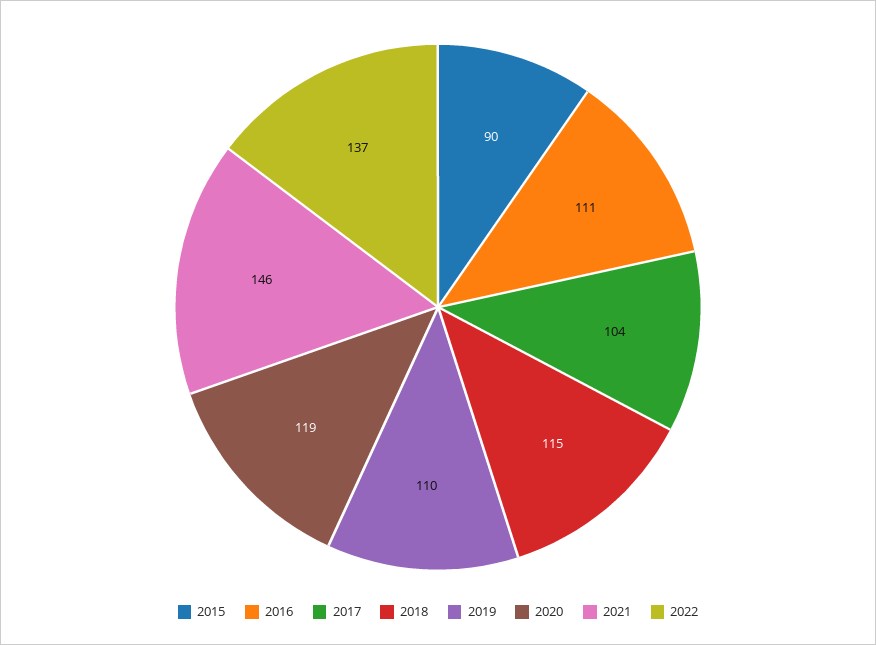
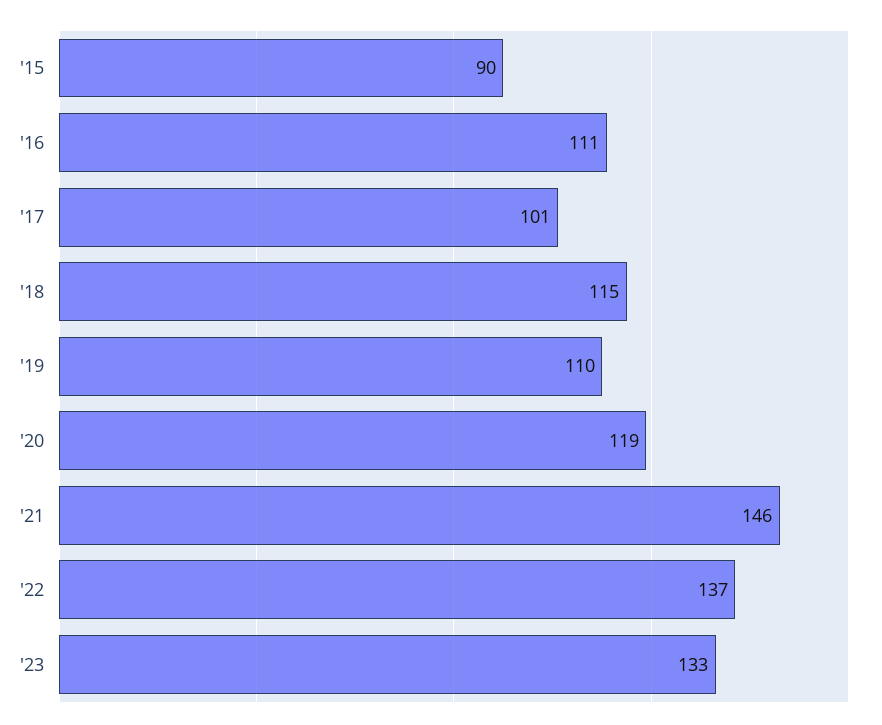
2017: 104 -> 101
'23: none -> 133

